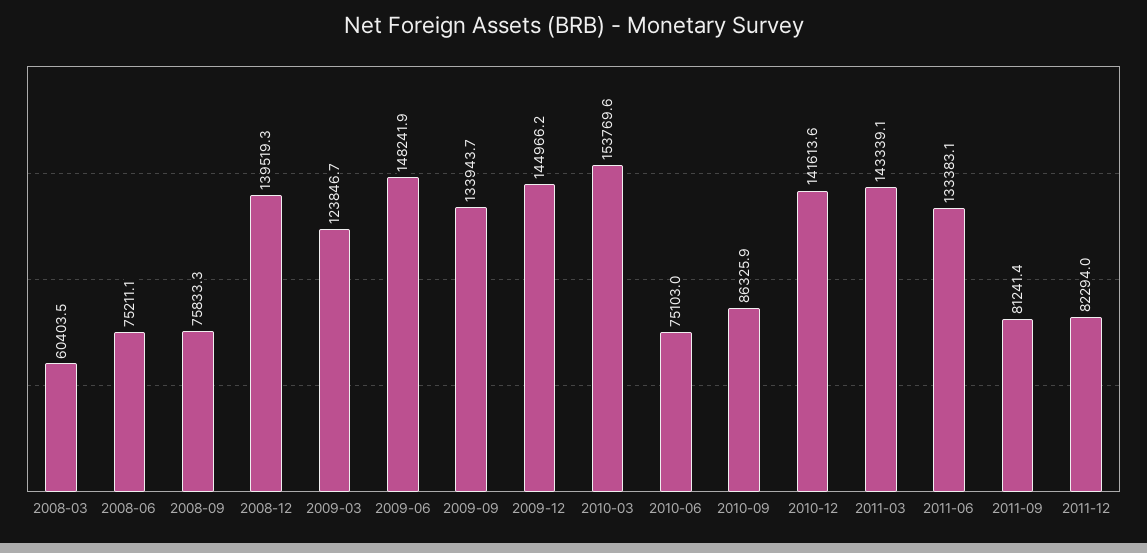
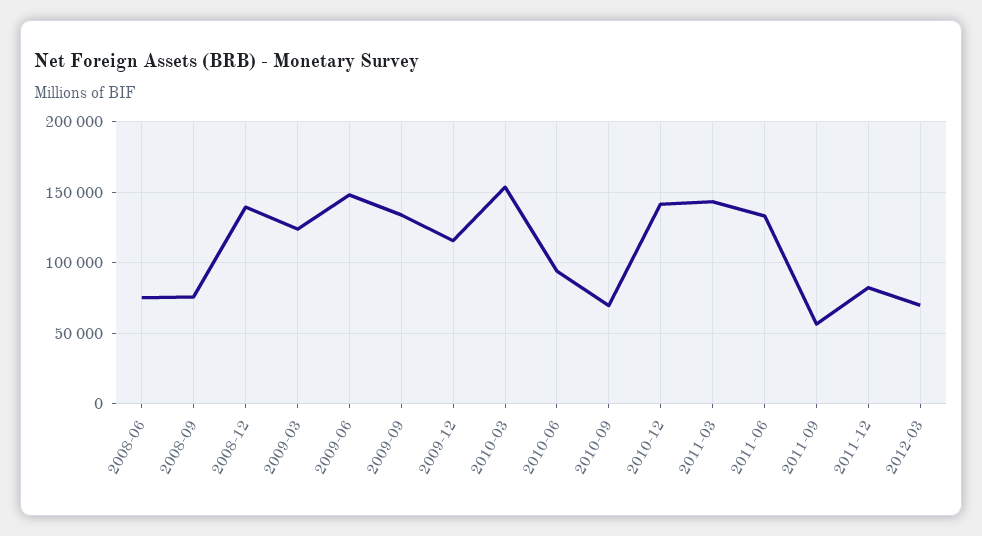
2008-03: 60403.5 -> none
2009-12: 144966.2 -> 115000
2010-06: 75103 -> 95000
2010-09: 86325.9 -> 70000
2011-09: 81241.4 -> 55000
2012-03: none -> 70000

